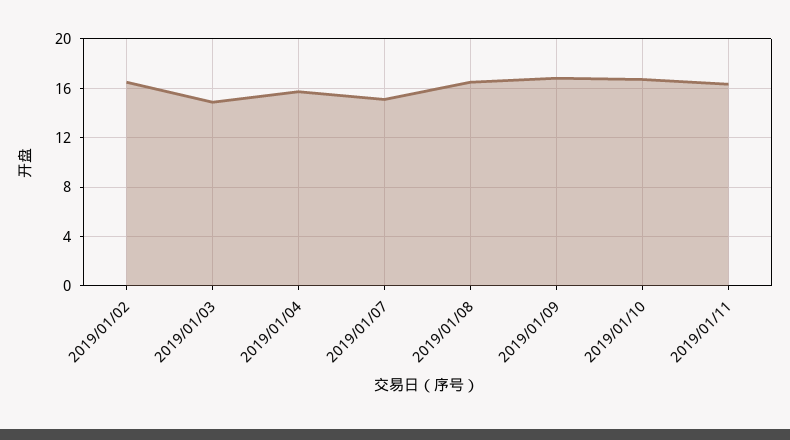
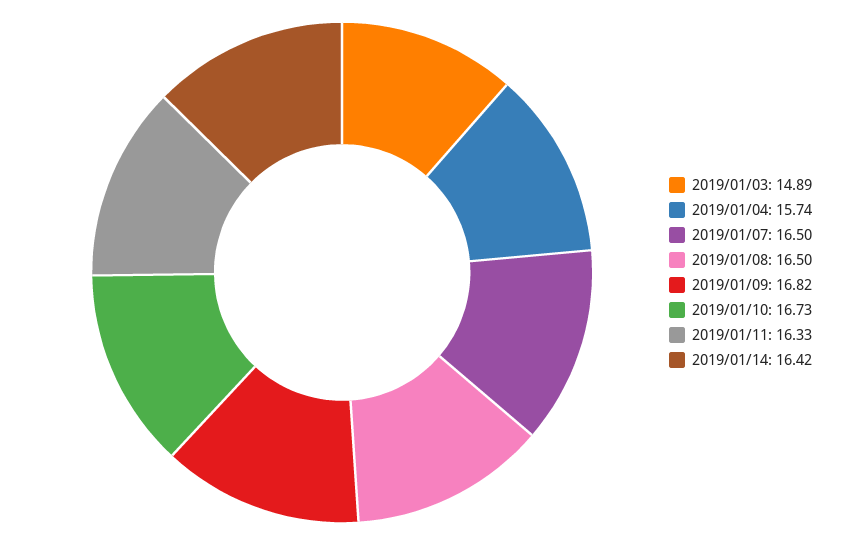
2019/01/02: 16.5 -> none
2019/01/07: 15 -> 16.5
2019/01/14: none -> 16.42

